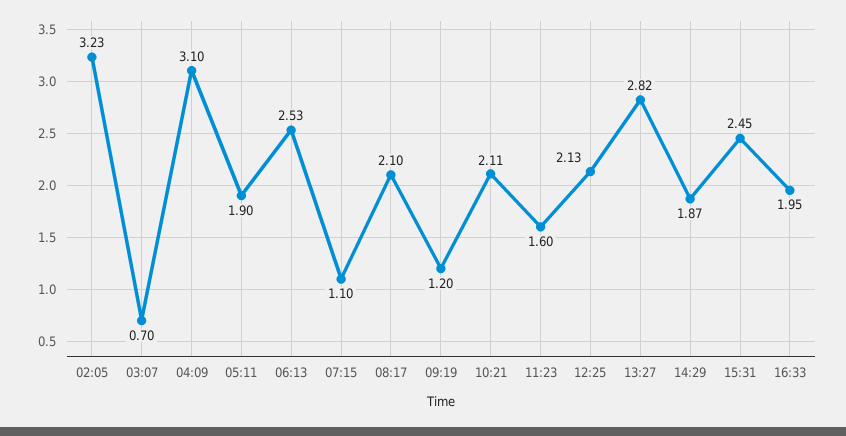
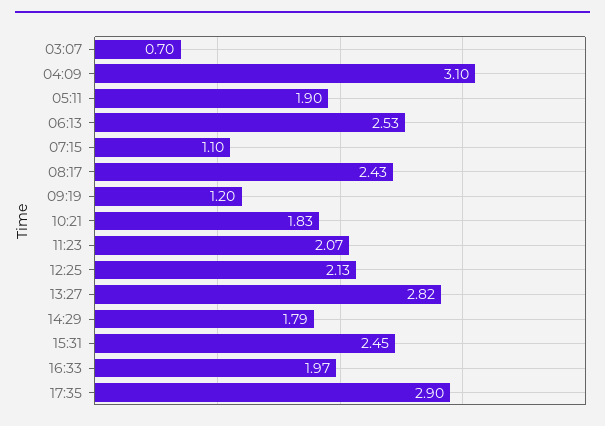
02:05: 3.23 -> none
08:17: 2.1 -> 2.43
10:21: 2.11 -> 1.83
11:23: 1.6 -> 2.07
14:29: 1.87 -> 1.79
16:33: 1.95 -> 1.97
17:35: none -> 2.9

